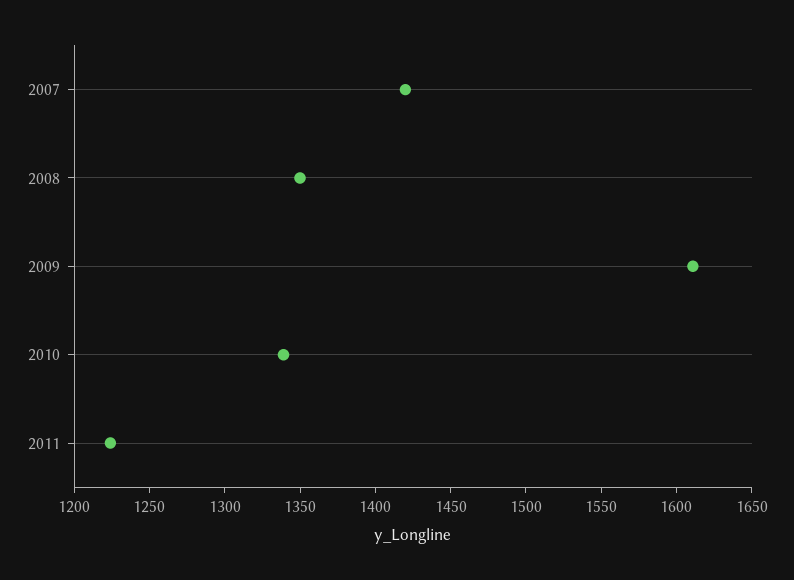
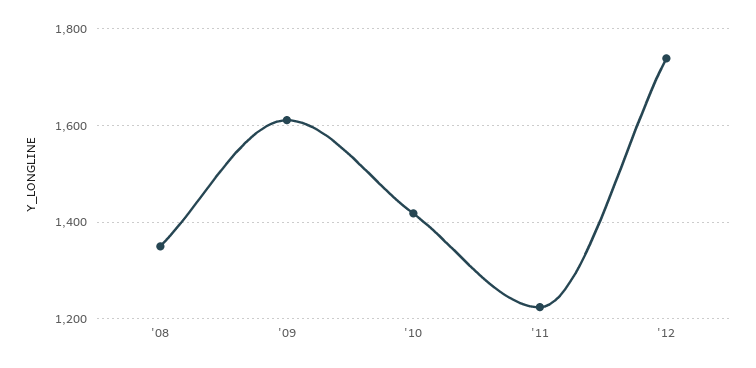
2007: 1420 -> none
2010: 1340 -> 1420
'12: none -> 1740

